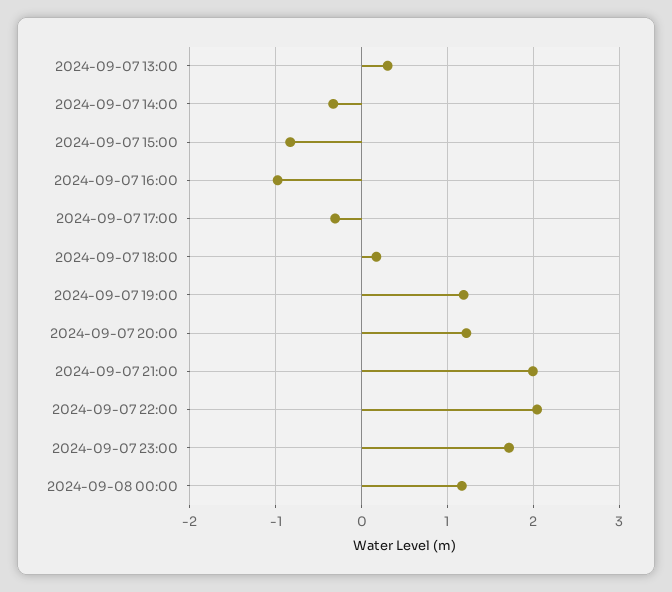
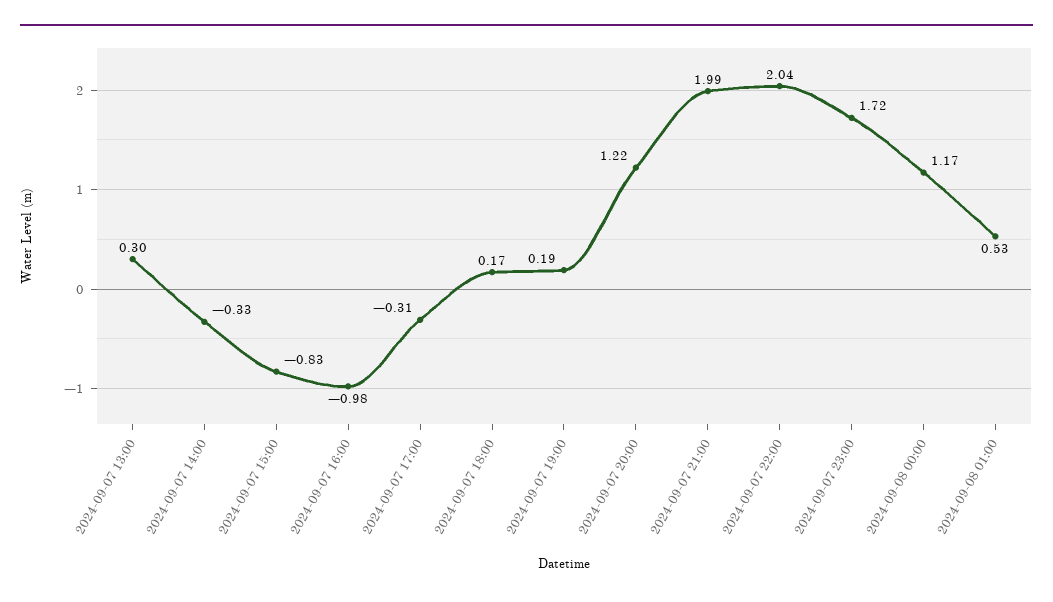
2024-09-07 19:00: 1.2 -> 0.19
2024-09-08 01:00: none -> 0.53

